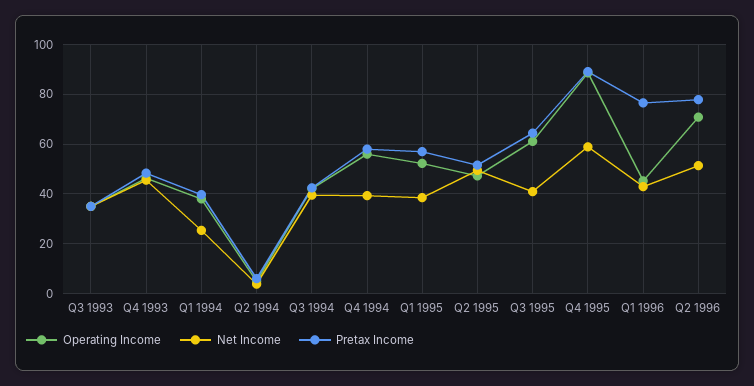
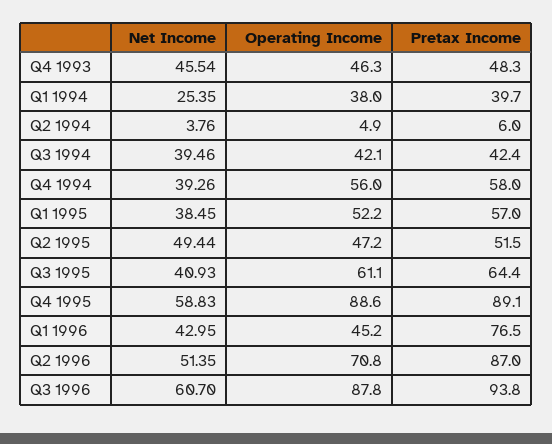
Operating Income, Q3 1993: 35 -> none
Net Income, Q3 1993: 35 -> none
Pretax Income, Q3 1993: 35 -> none
Pretax Income, Q2 1996: 77.5 -> 87
Net Income, Q3 1996: none -> 60.7
Operating Income, Q3 1996: none -> 87.8
Pretax Income, Q3 1996: none -> 93.8

